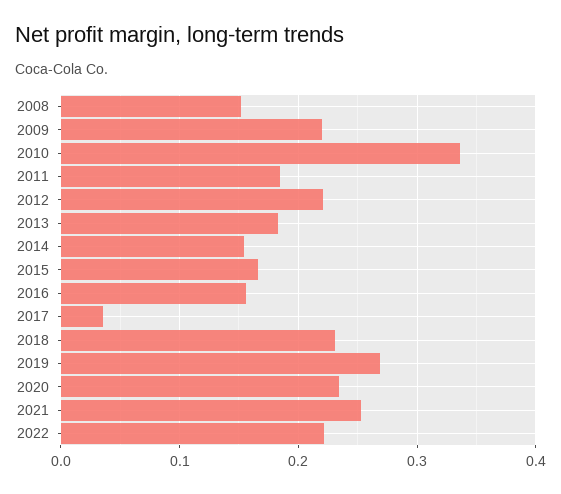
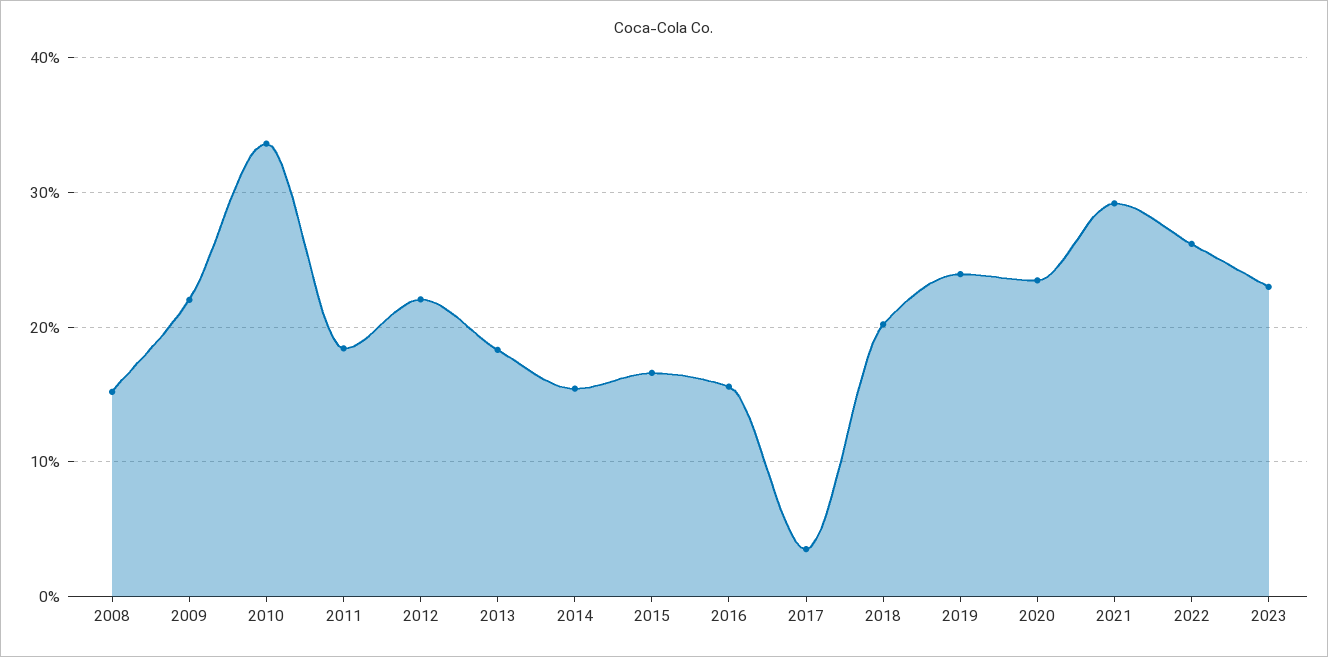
2018: 0.23 -> 0.2
2019: 0.27 -> 0.24
2021: 0.25 -> 0.29
2022: 0.22 -> 0.26
2023: none -> 0.23

